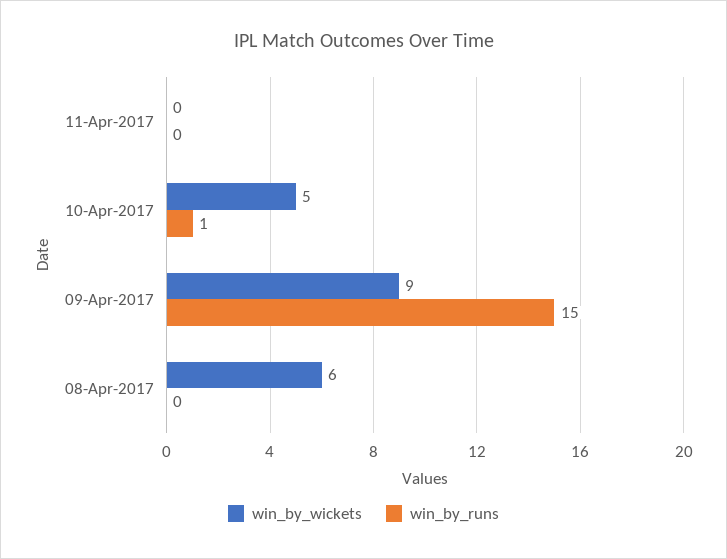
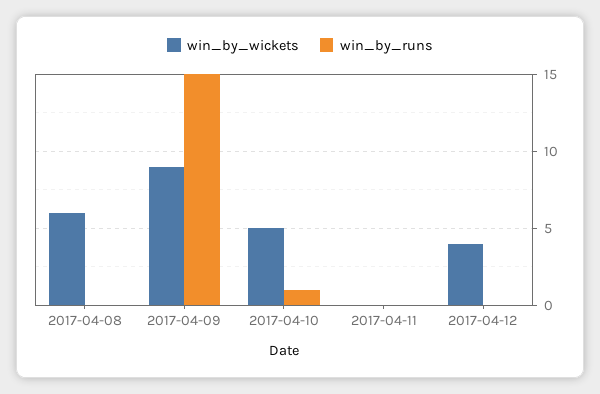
win_by_wickets, 2017-04-12: none -> 4
win_by_runs, 2017-04-12: none -> 0

